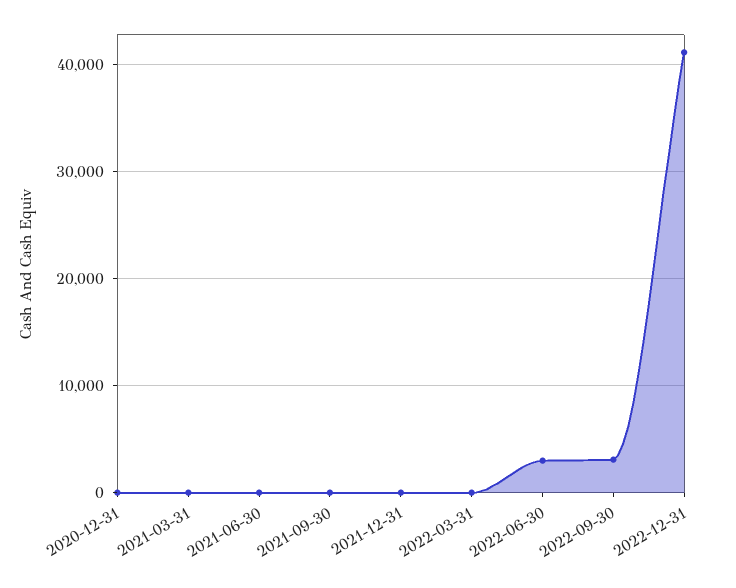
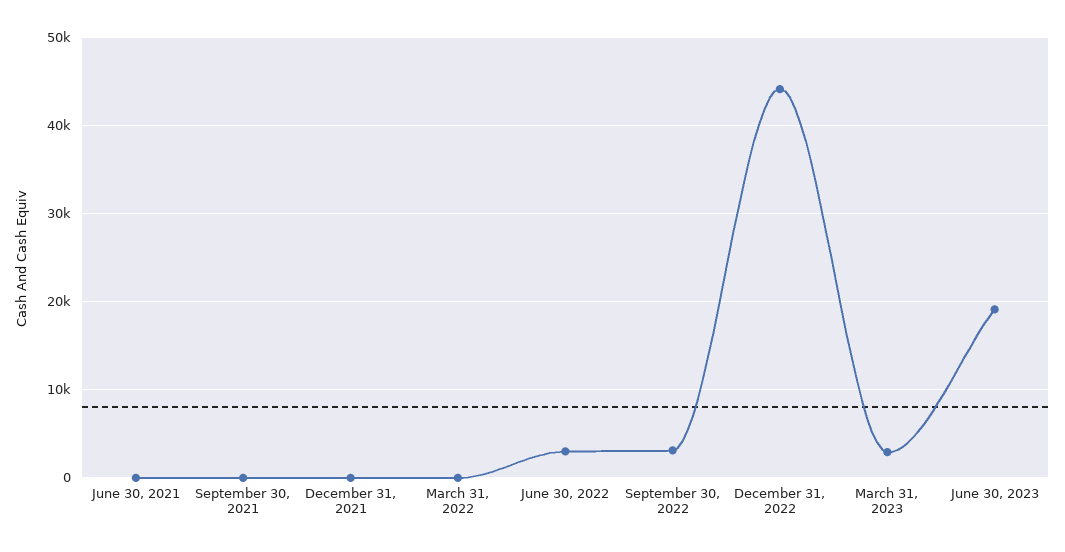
2020-12-31: 0 -> none
2021-03-31: 0 -> none
2022-12-31: 41000 -> 44000
March 31, 2023: none -> 3000
June 30, 2023: none -> 19000

